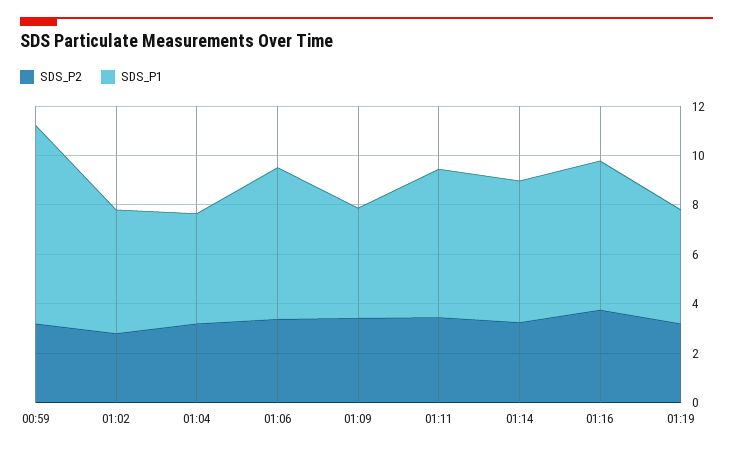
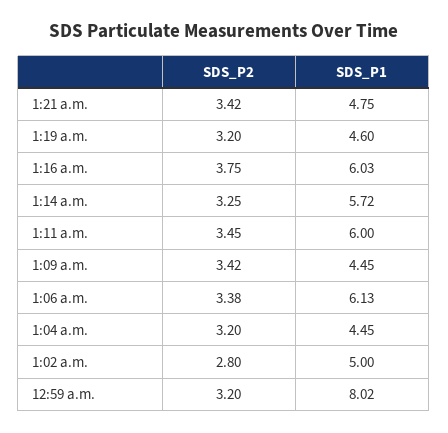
SDS_P2, 1:21 a.m.: none -> 3.42
SDS_P1, 1:21 a.m.: none -> 4.75

